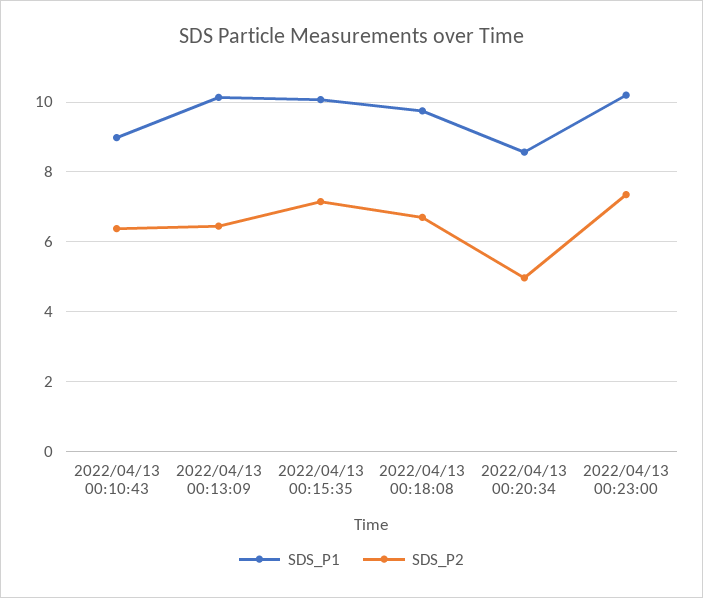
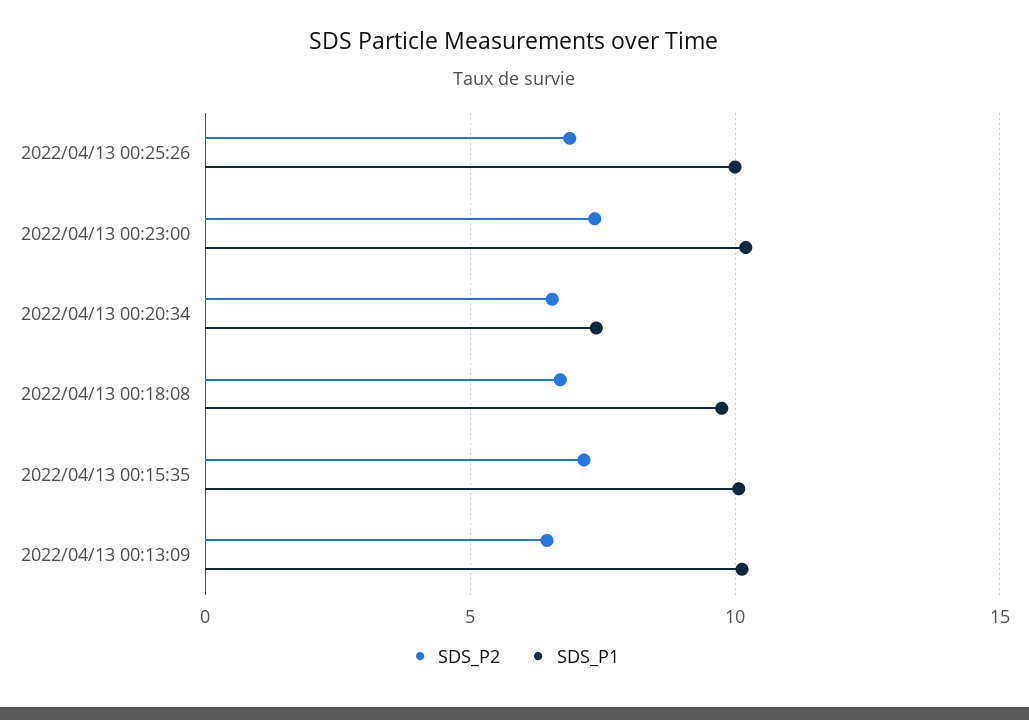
SDS_P1, 2022/04/13 00:10:43: 9 -> none
SDS_P2, 2022/04/13 00:10:43: 6.4 -> none
SDS_P1, 2022/04/13 00:20:34: 8.6 -> 7.5
SDS_P2, 2022/04/13 00:20:34: 5 -> 6.5
SDS_P2, 2022/04/13 00:25:26: none -> 7
SDS_P1, 2022/04/13 00:25:26: none -> 10

